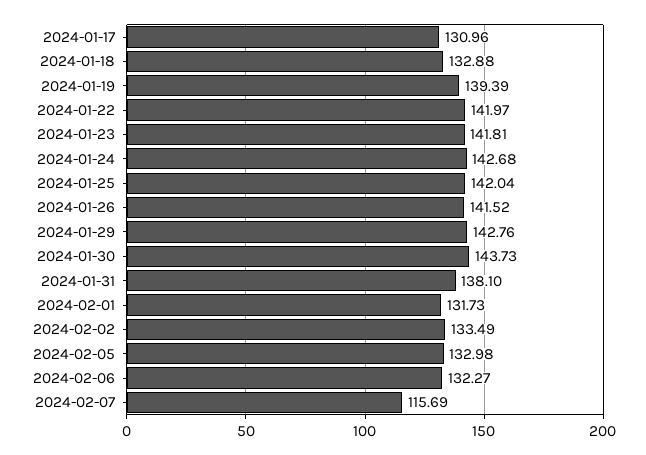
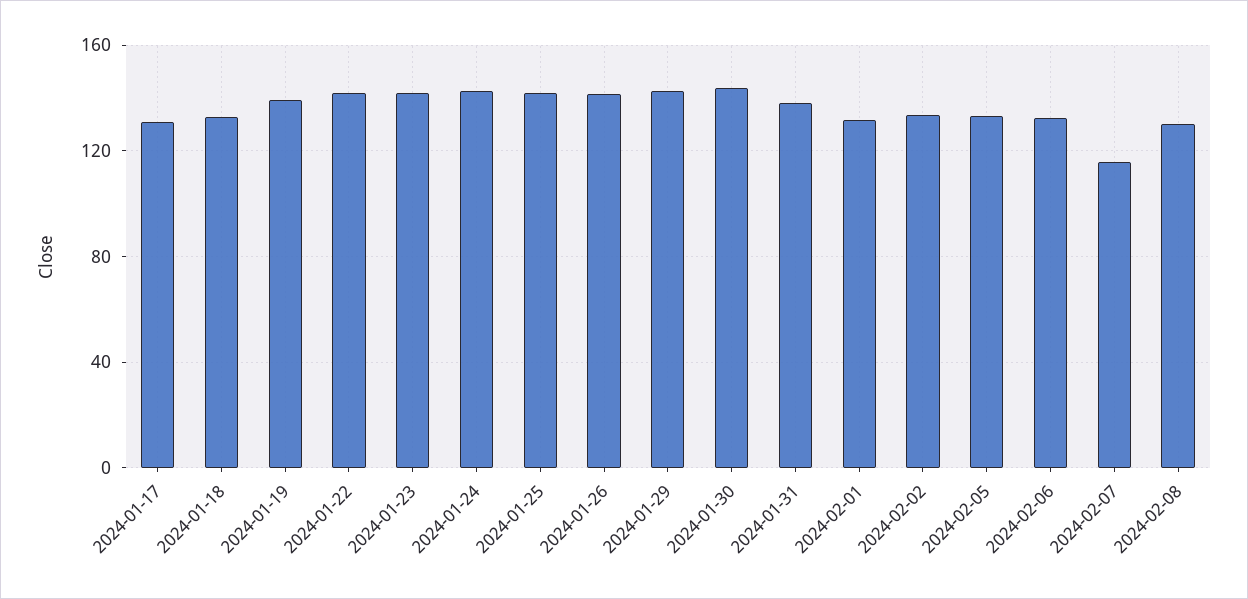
2024-02-08: none -> 130

